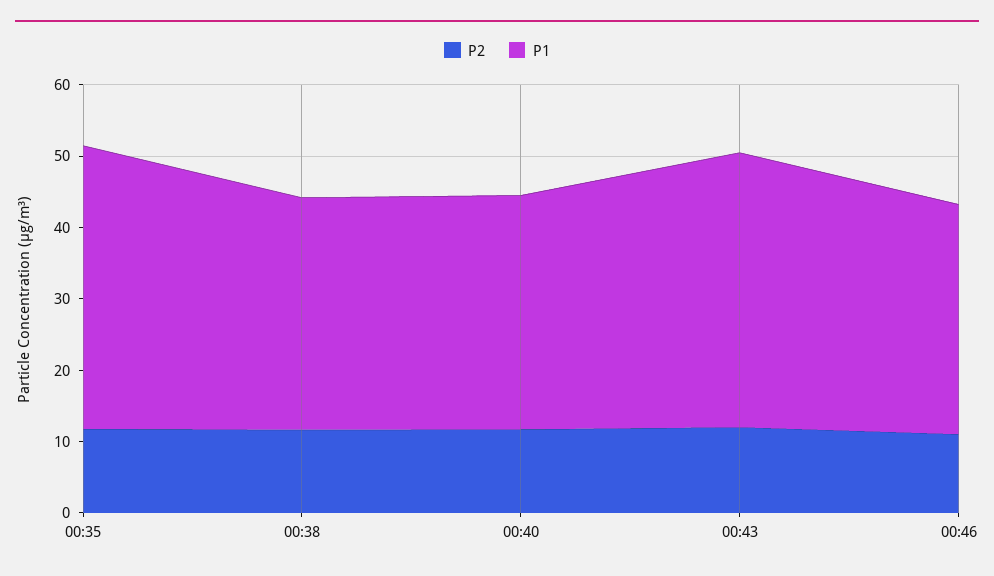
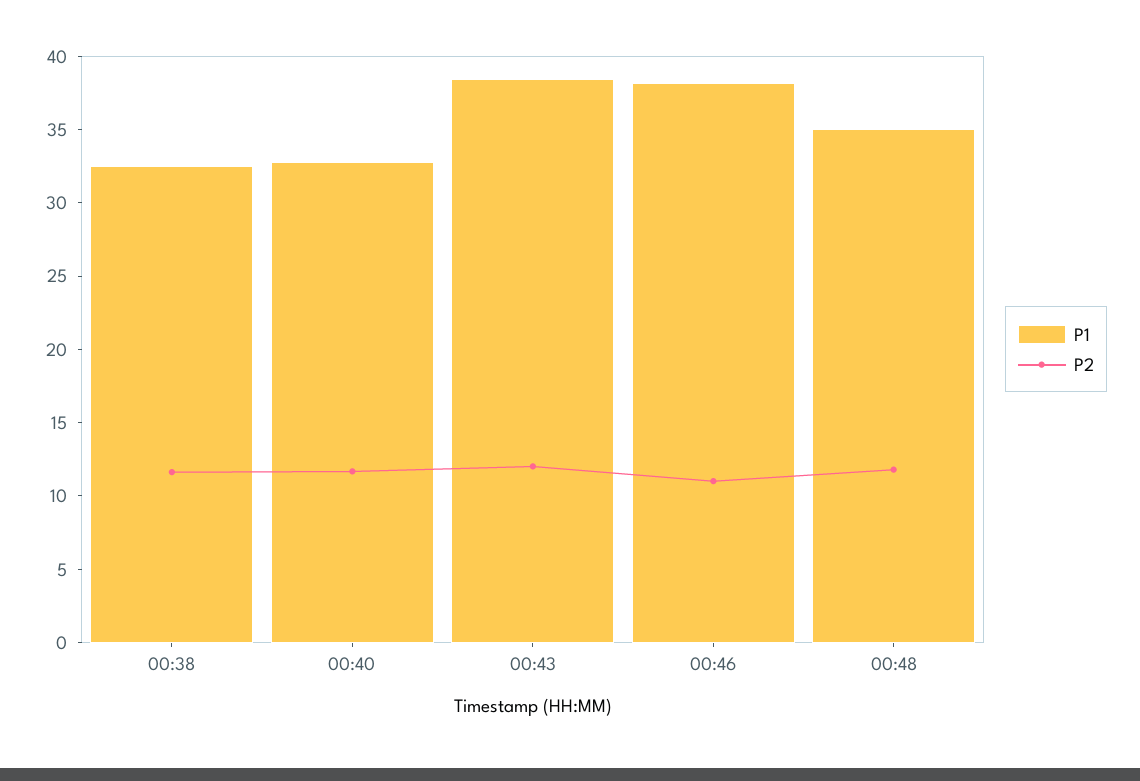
P2, 00:35: 12 -> none
P1, 00:35: 40 -> none
P1, 00:46: 32 -> 38
P1, 00:48: none -> 35
P2, 00:48: none -> 12

